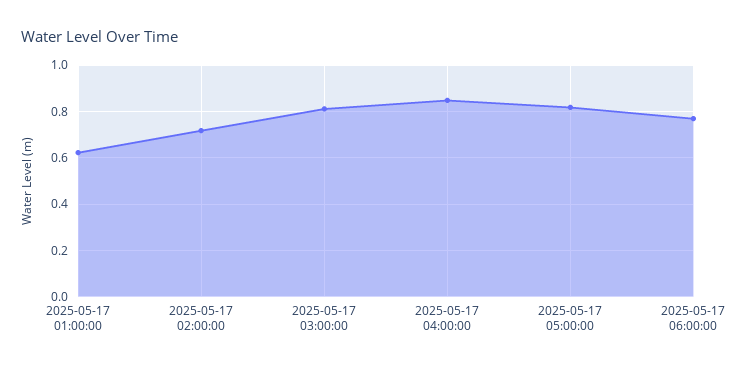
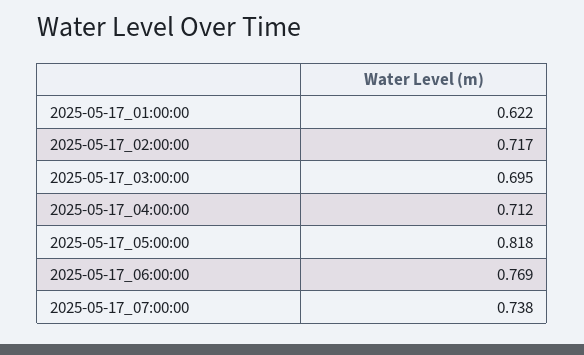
2025-05-17 03:00:00: 0.8 -> 0.695
2025-05-17 04:00:00: 0.85 -> 0.712
2025-05-17_07:00:00: none -> 0.738

